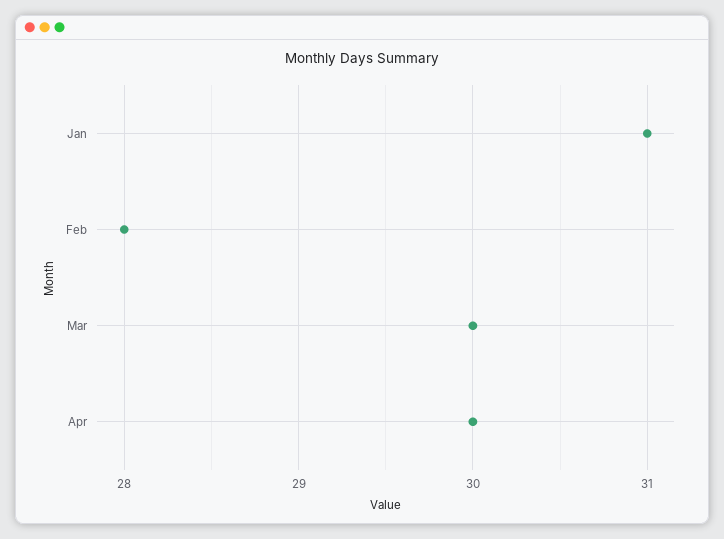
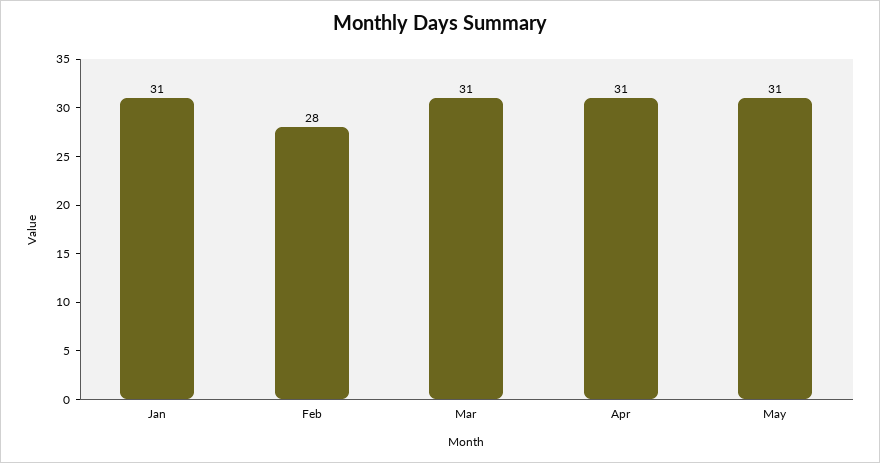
Mar: 30 -> 31
Apr: 30 -> 31
May: none -> 31

